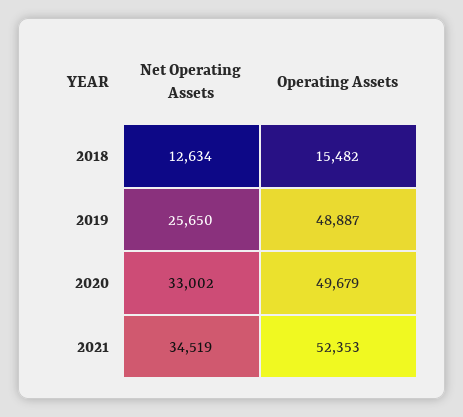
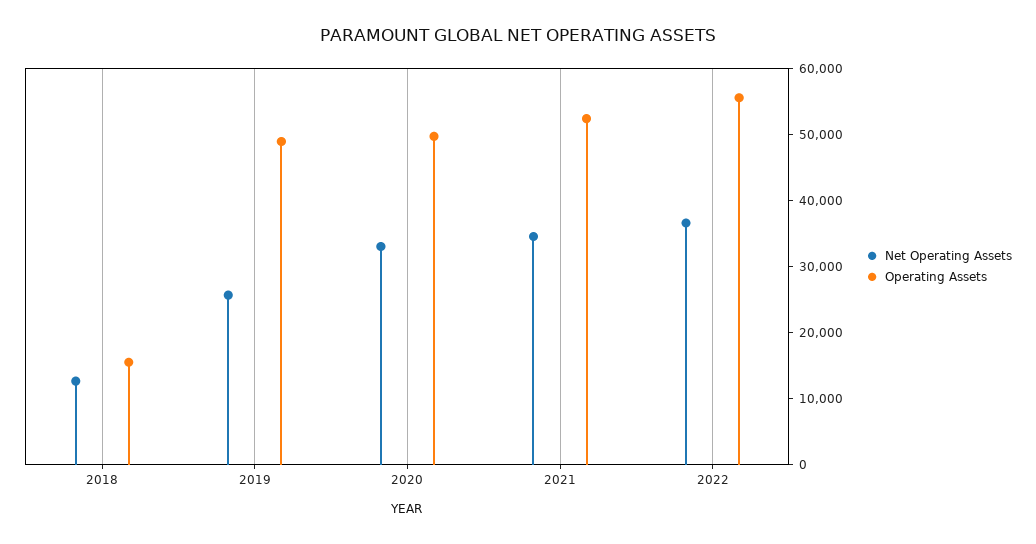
Net Operating Assets, 2022: none -> 36000
Operating Assets, 2022: none -> 56000

